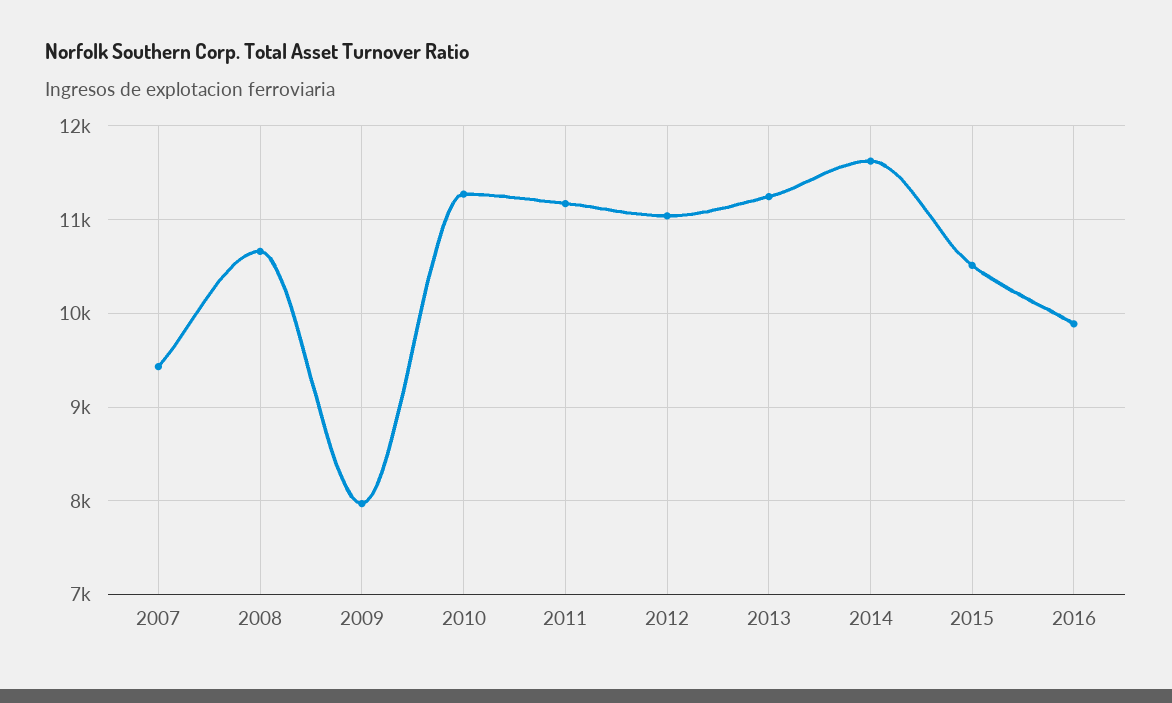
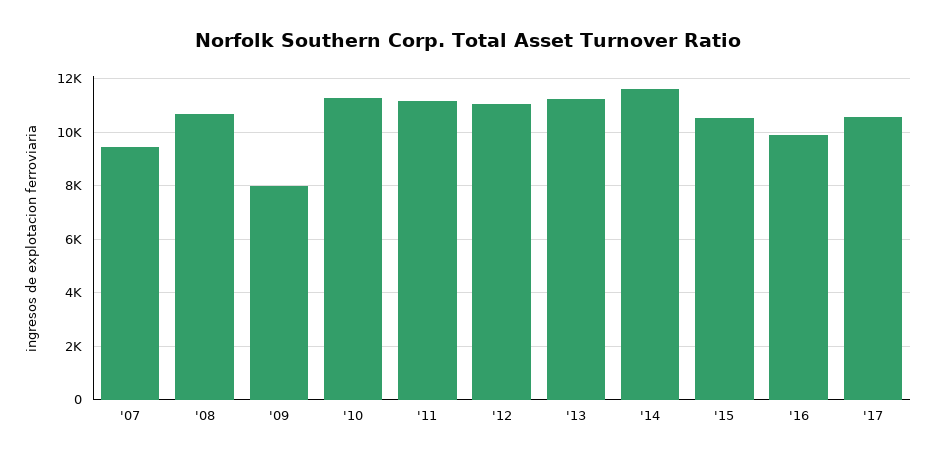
'17: none -> 10500

